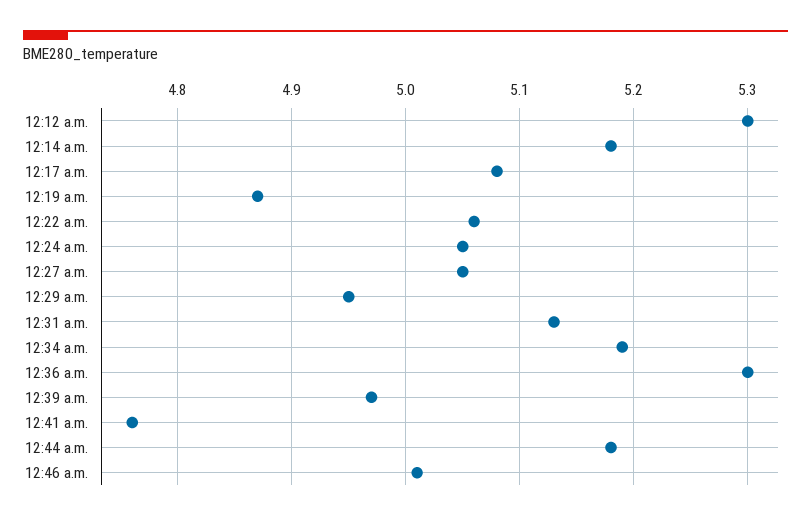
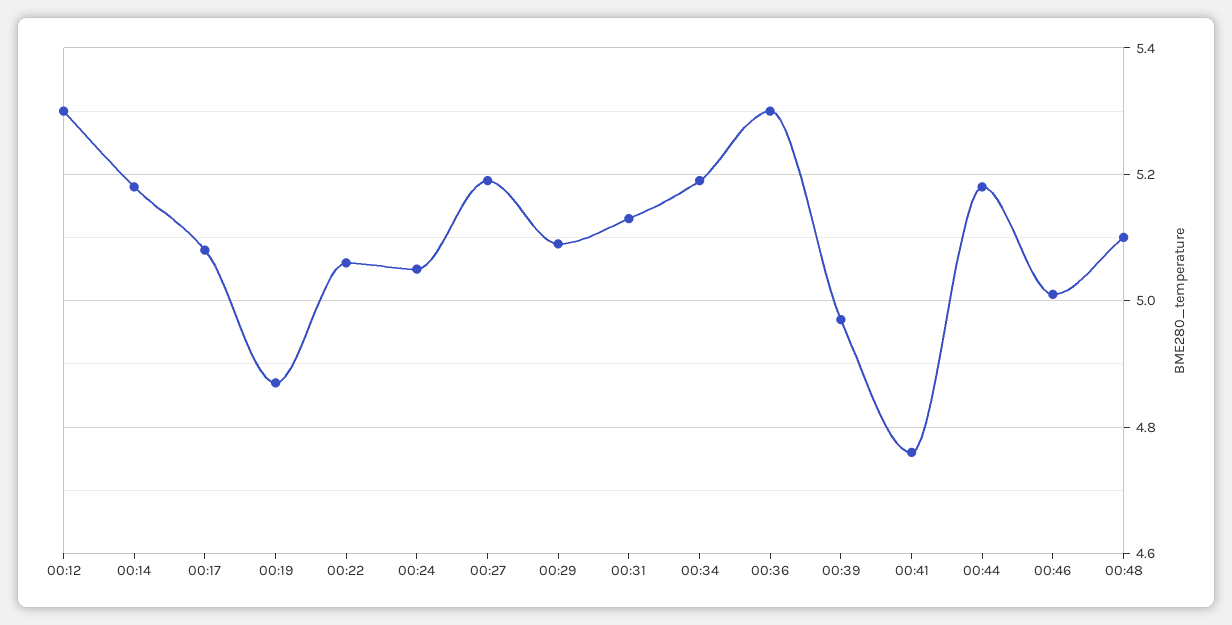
12:27 a.m.: 5.05 -> 5.2
12:29 a.m.: 4.95 -> 5.1
00:48: none -> 5.1

